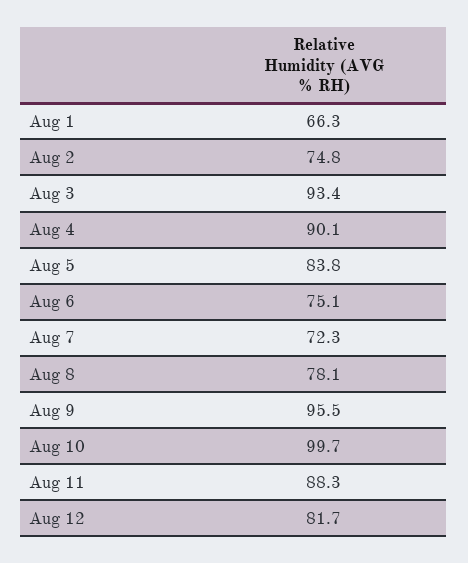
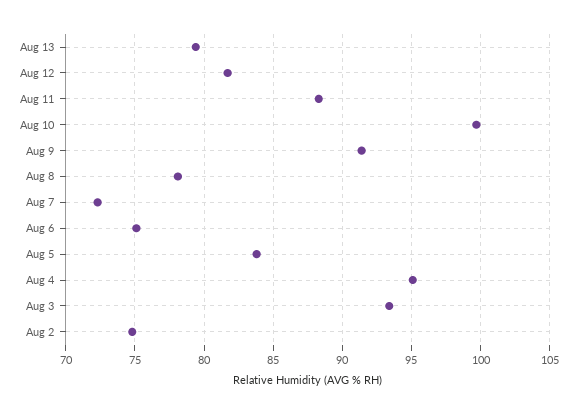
Aug 1: 66.3 -> none
Aug 4: 90.1 -> 95
Aug 9: 95.5 -> 91.5
Aug 13: none -> 79.5

